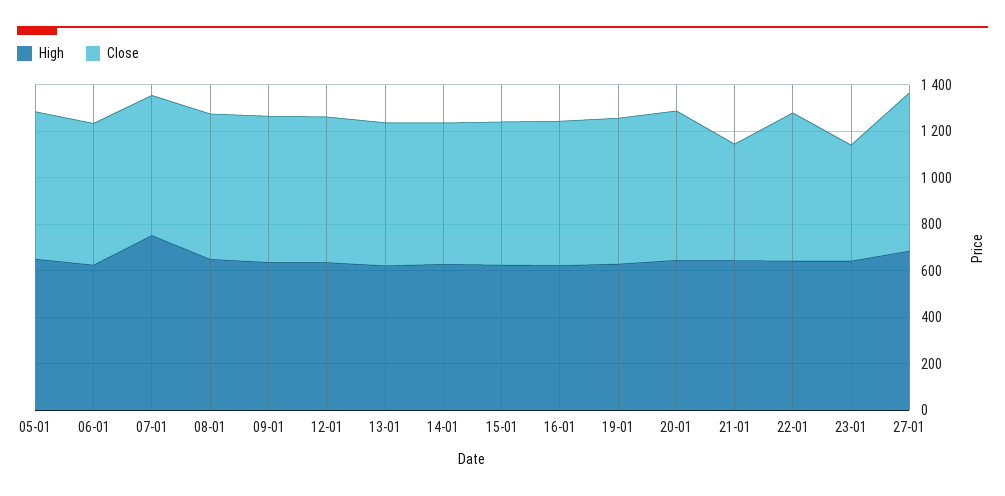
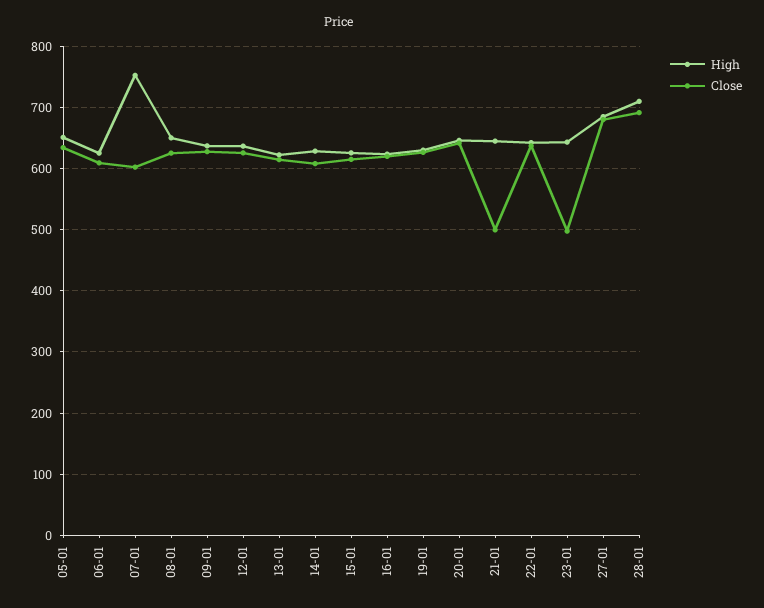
High, 28-01: none -> 710
Close, 28-01: none -> 690

